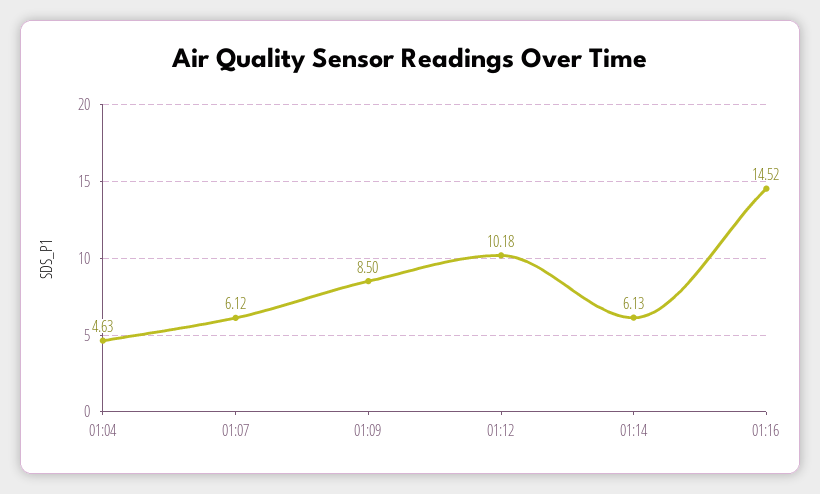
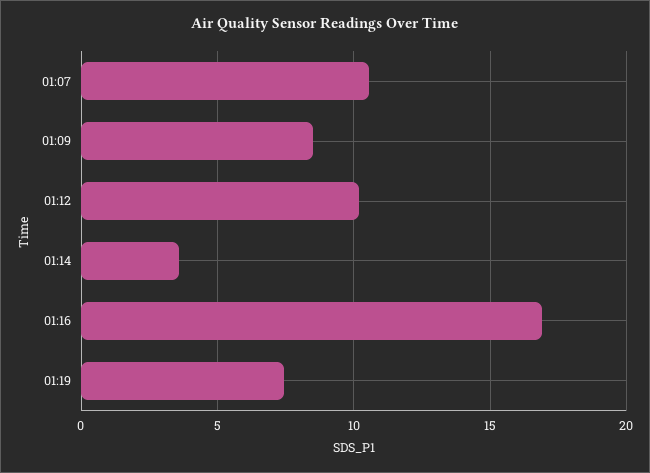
01:04: 4.63 -> none
01:07: 6.12 -> 10.5
01:14: 6.13 -> 3.5
01:16: 14.52 -> 17
01:19: none -> 7.5

